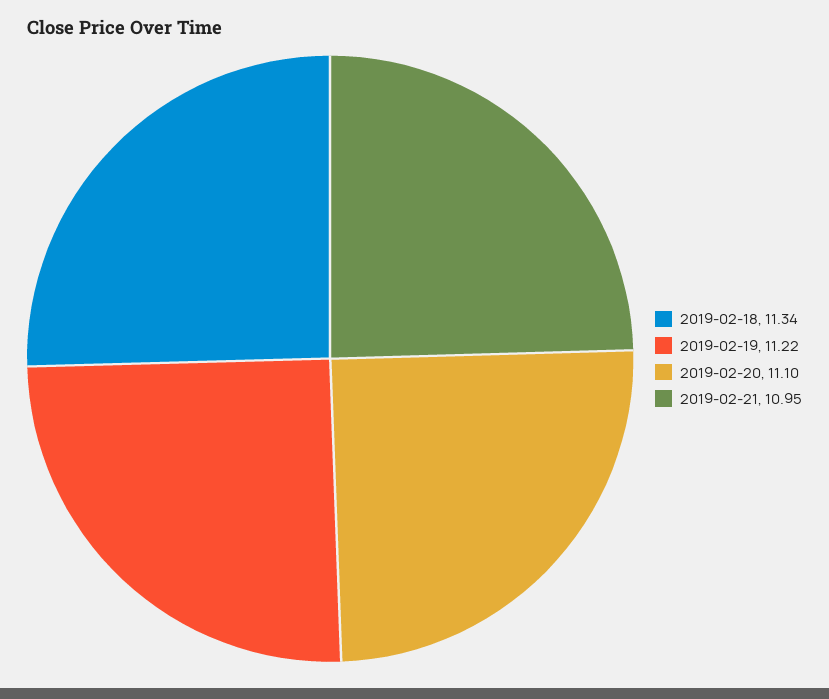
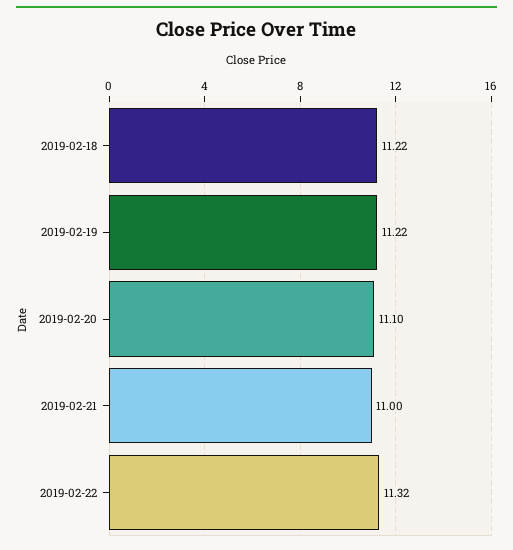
2019-02-18: 11.34 -> 11.22
2019-02-21: 10.95 -> 11
2019-02-22: none -> 11.32

